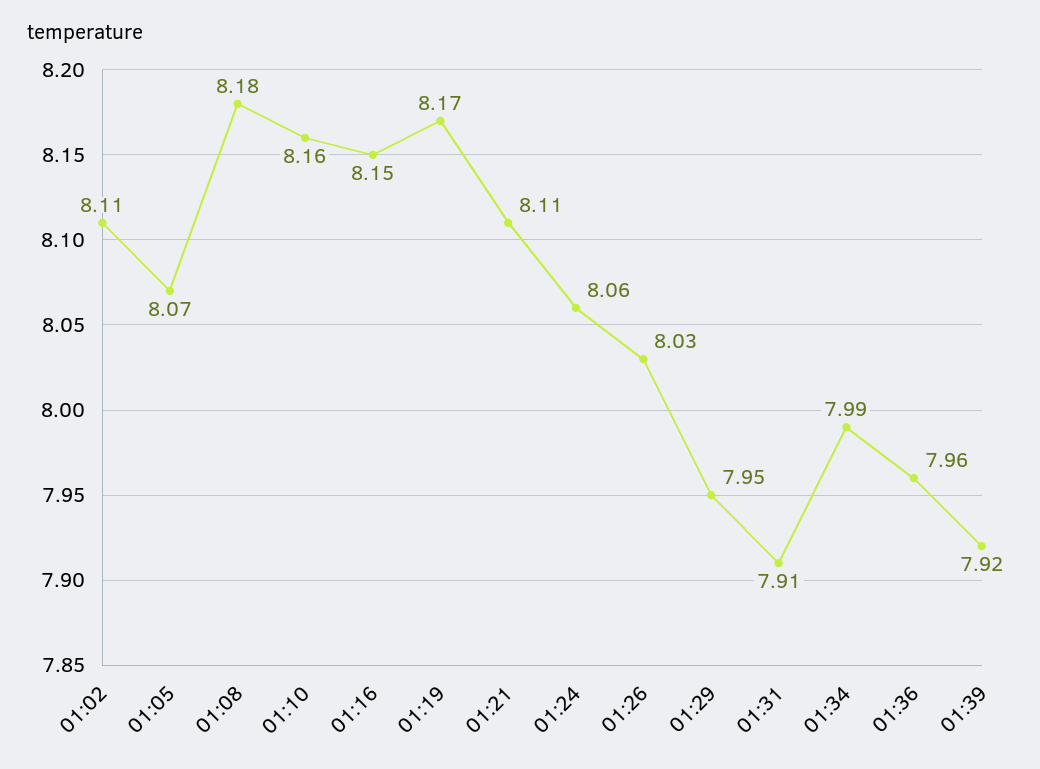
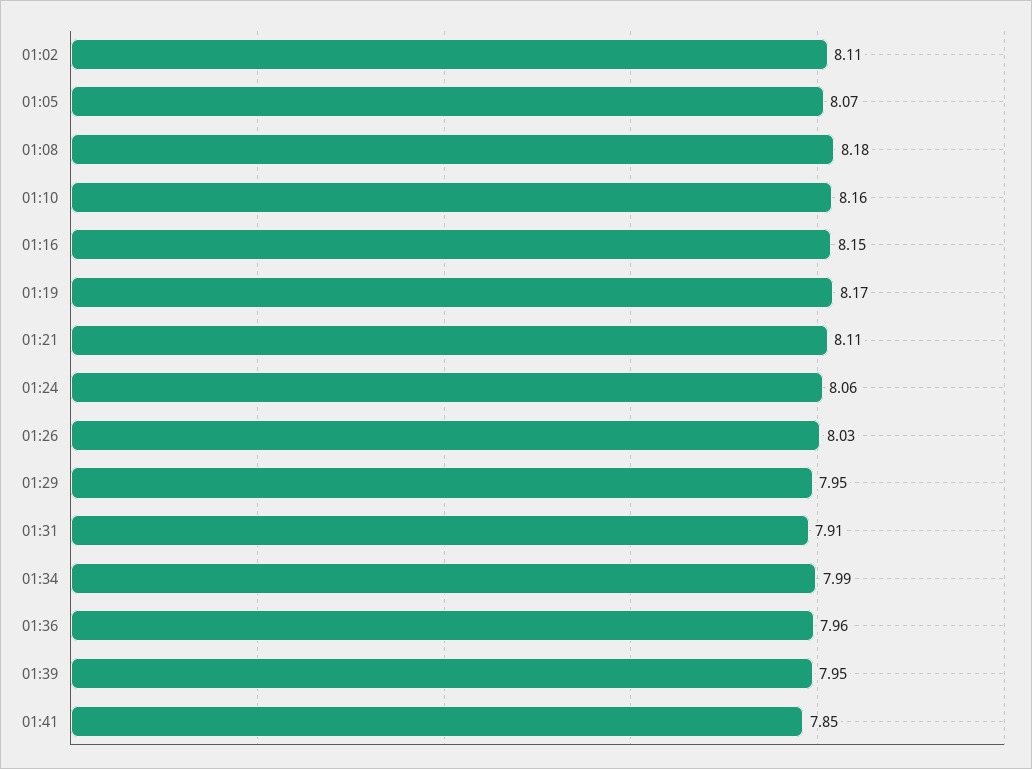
01:39: 7.92 -> 7.95
01:41: none -> 7.85

